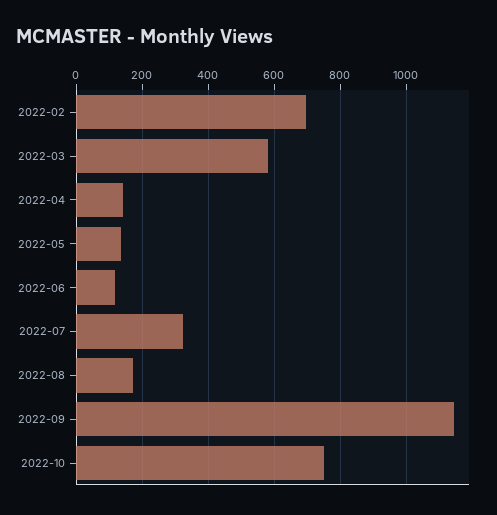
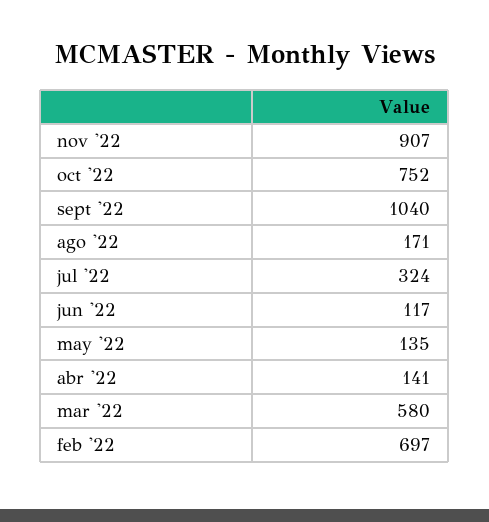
2022-09: 1140 -> 1040
nov '22: none -> 907

